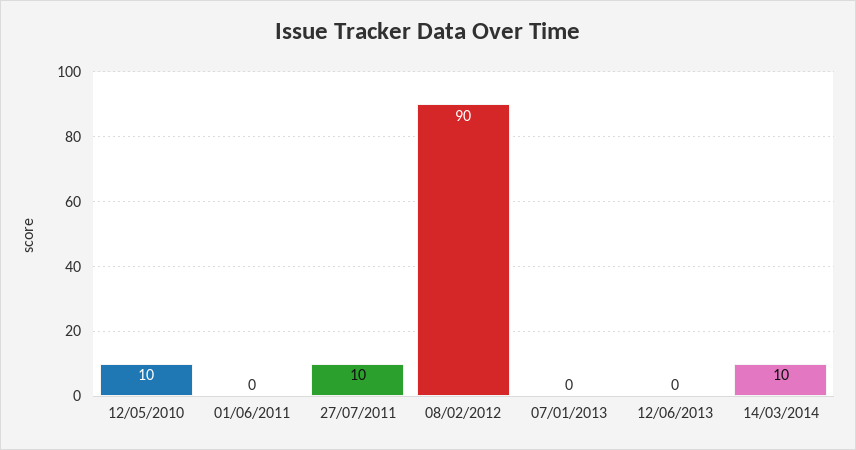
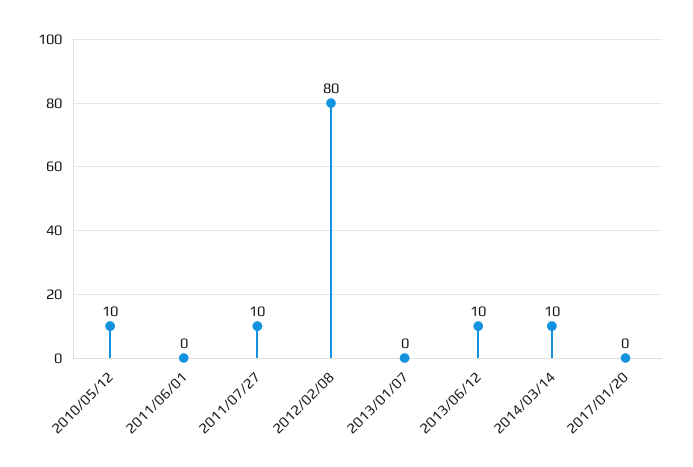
08/02/2012: 90 -> 80
12/06/2013: 0 -> 10
2017/01/20: none -> 0

